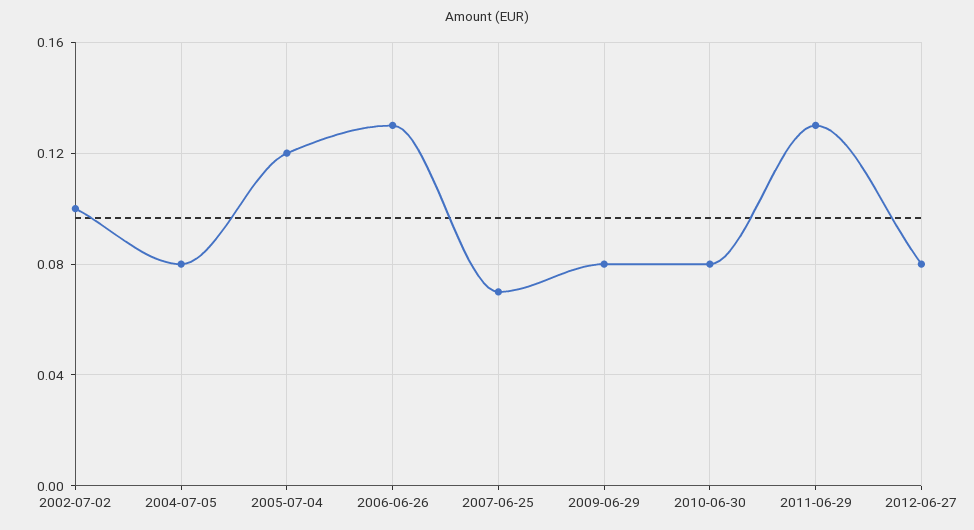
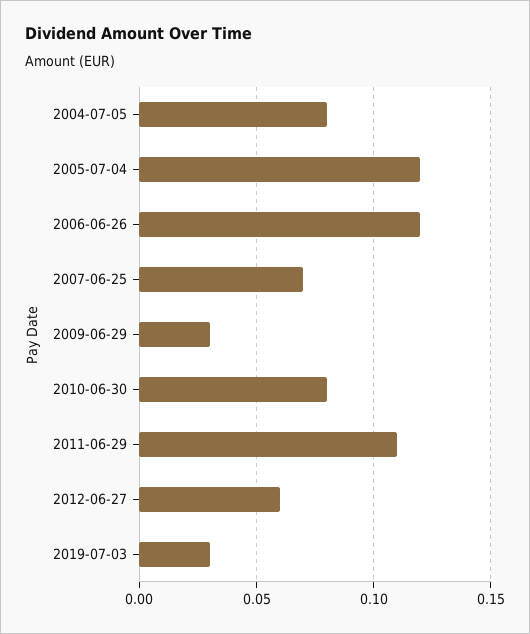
2002-07-02: 0.1 -> none
2006-06-26: 0.13 -> 0.12
2009-06-29: 0.08 -> 0.03
2011-06-29: 0.13 -> 0.11
2012-06-27: 0.08 -> 0.06
2019-07-03: none -> 0.03

